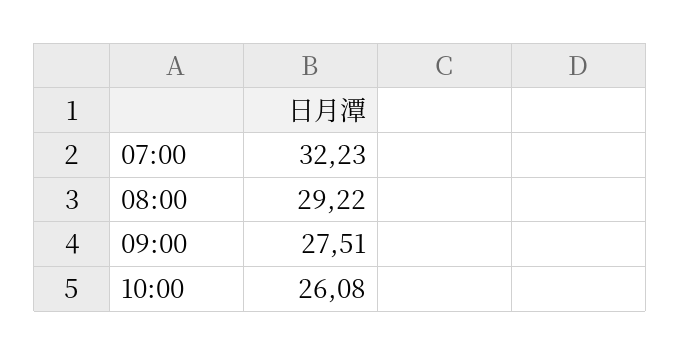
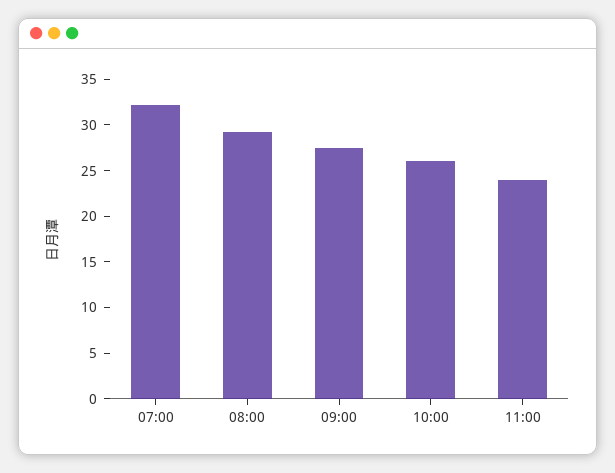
11:00: none -> 24

